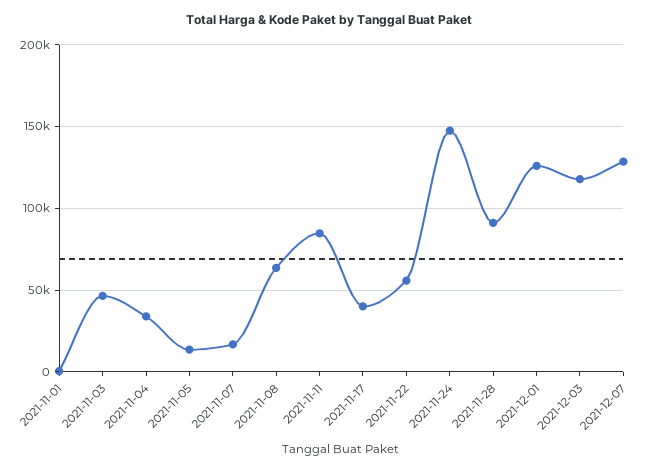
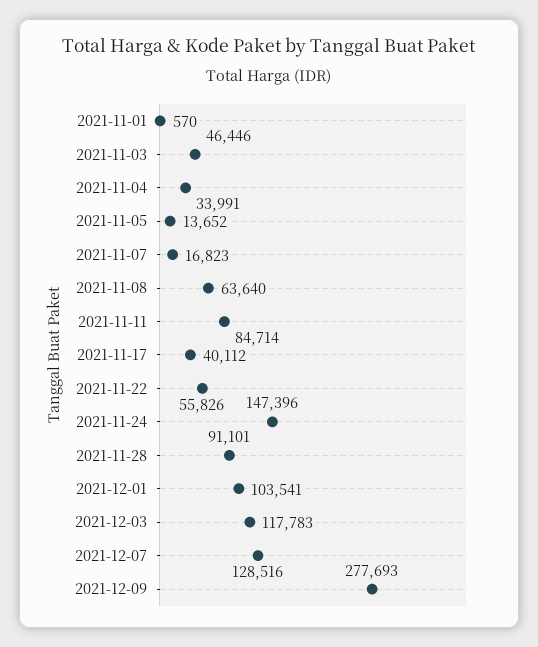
2021-12-01: 125000 -> 103541
2021-12-09: none -> 277693

